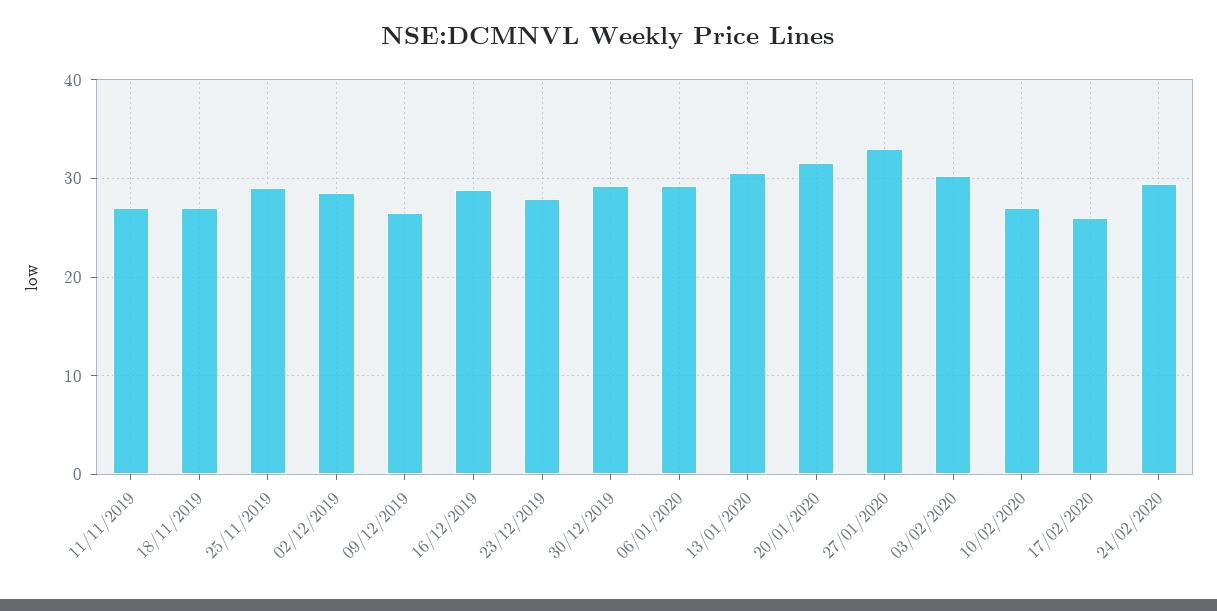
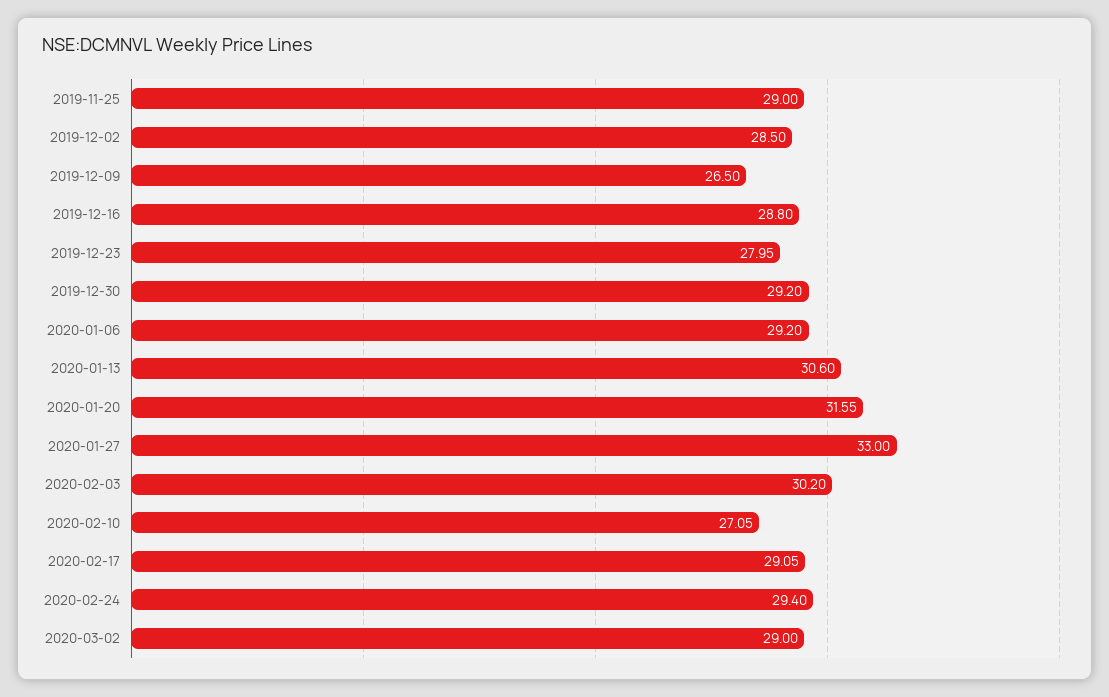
11/11/2019: 27 -> none
18/11/2019: 27 -> none
17/02/2020: 26 -> 29.05
2020-03-02: none -> 29

